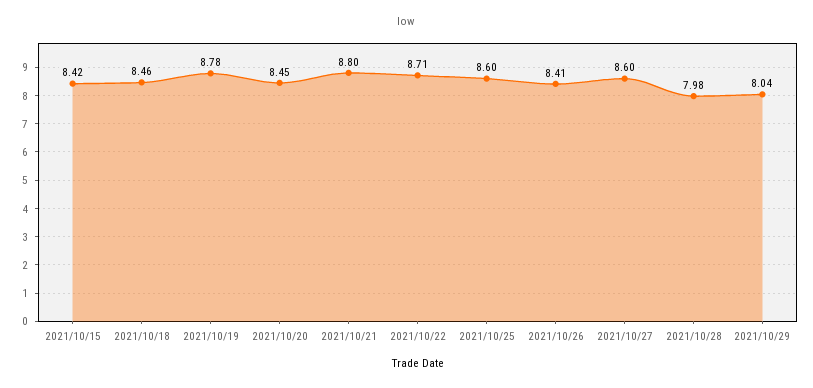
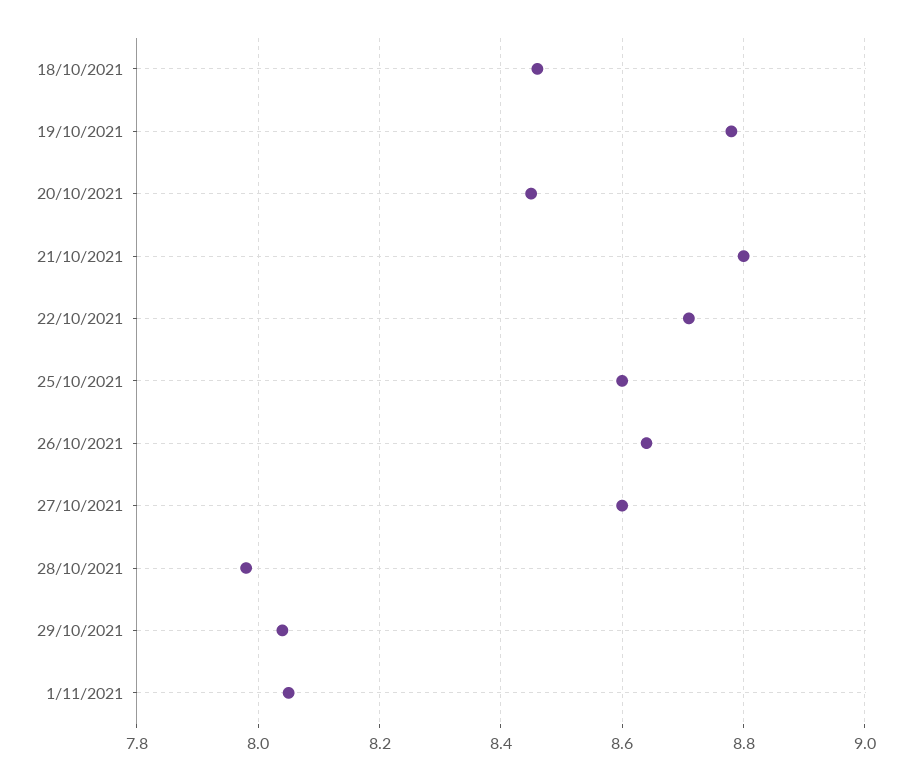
2021/10/15: 8.42 -> none
2021/10/26: 8.41 -> 8.65
1/11/2021: none -> 8.05

